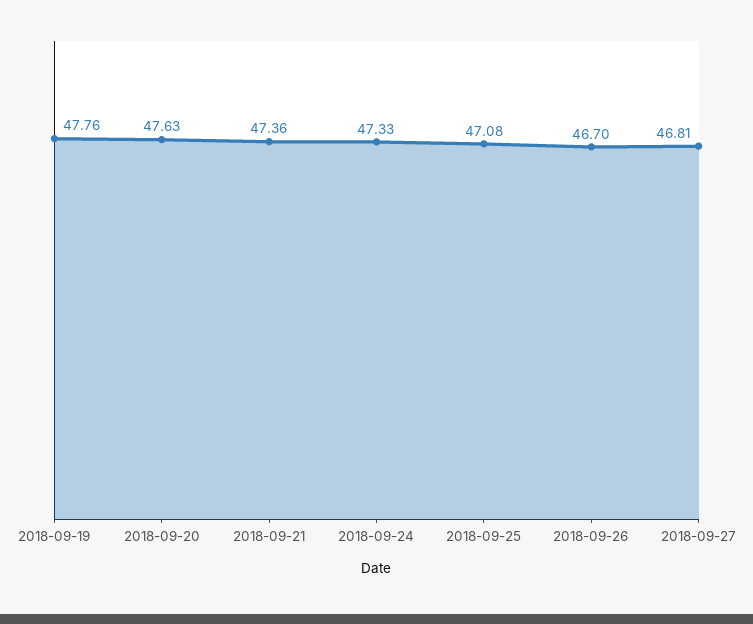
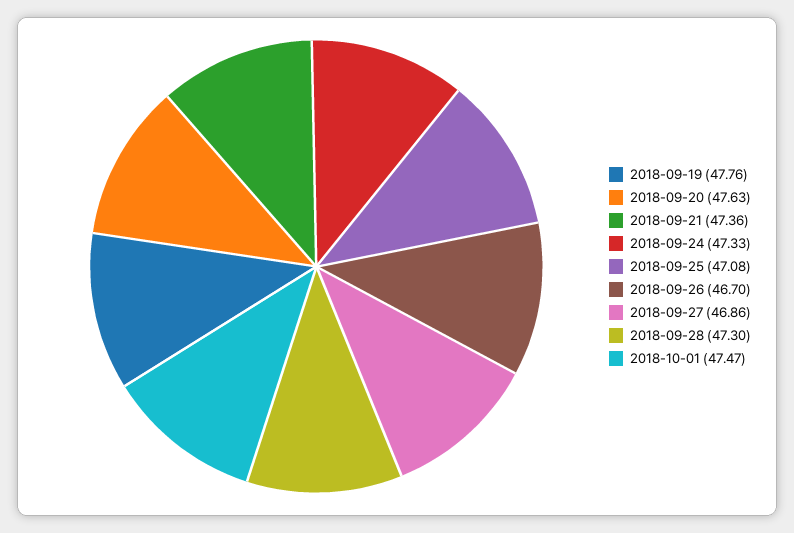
2018-09-27: 46.81 -> 46.86
2018-09-28: none -> 47.3
2018-10-01: none -> 47.47

